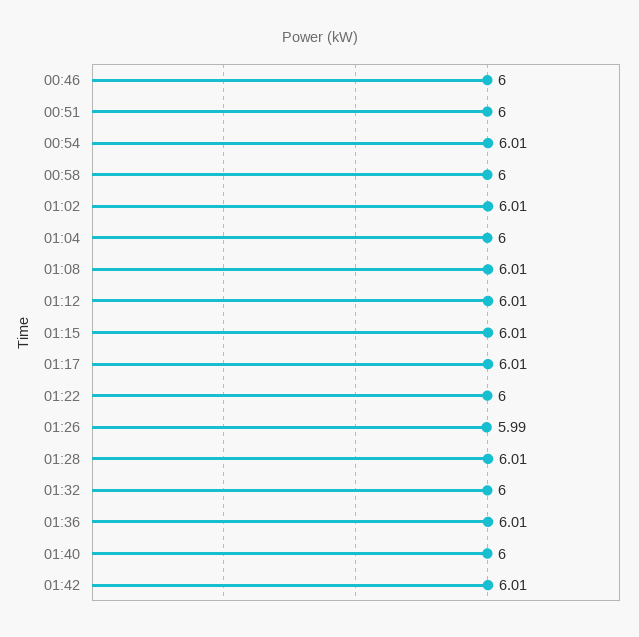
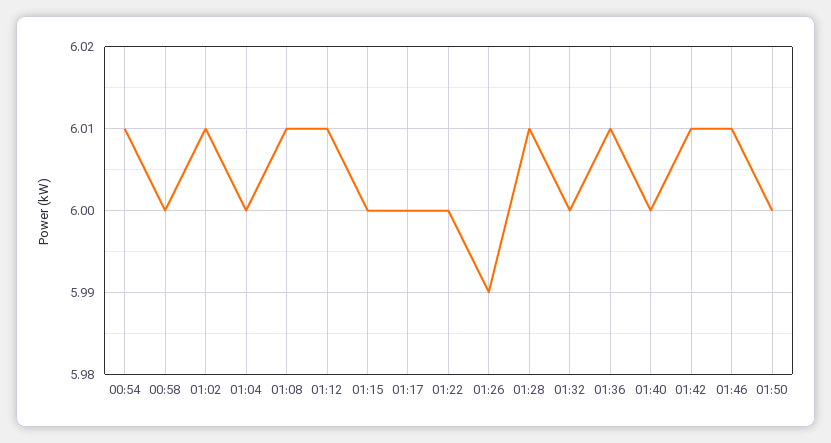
00:46: 6 -> none
00:51: 6 -> none
01:15: 6.01 -> 6
01:17: 6.01 -> 6
01:46: none -> 6.01
01:50: none -> 6

